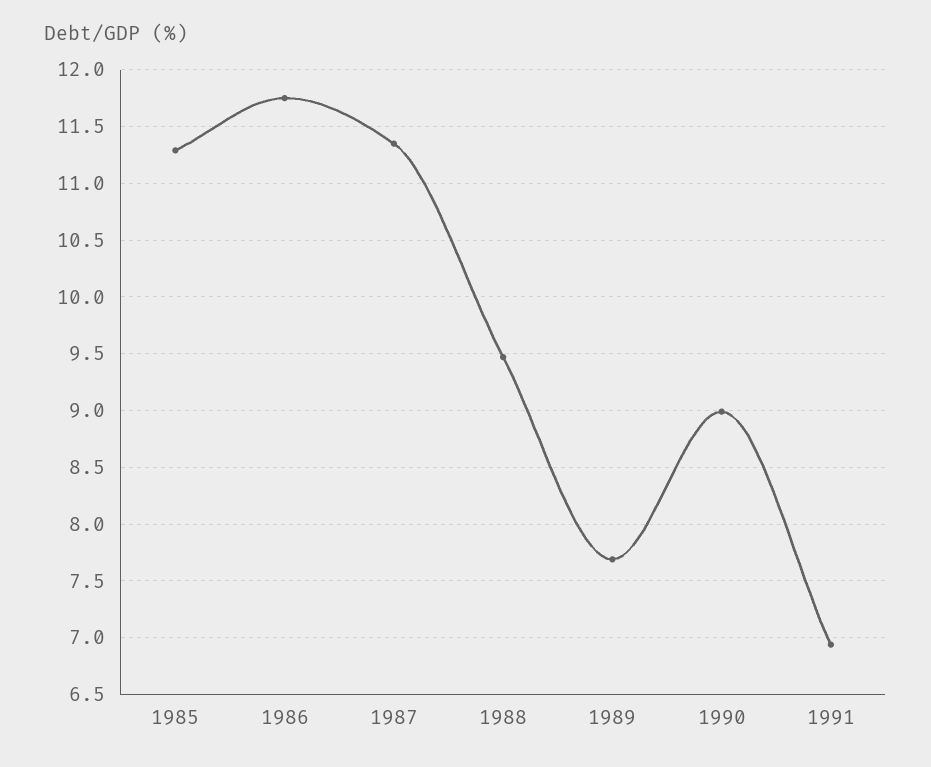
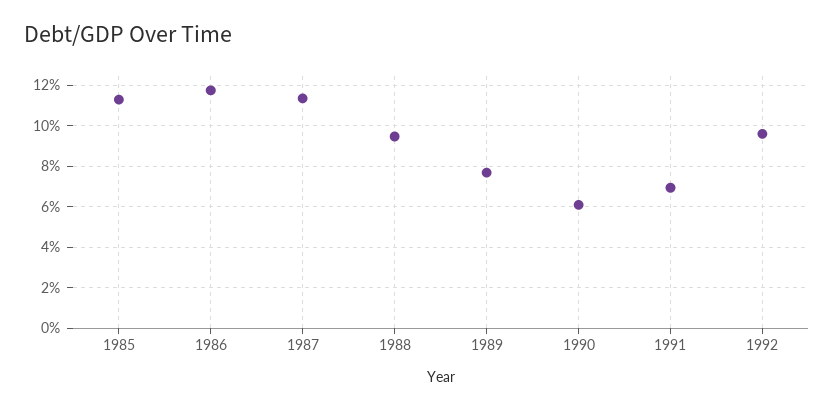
1990: 9 -> 6
1992: none -> 9.5

